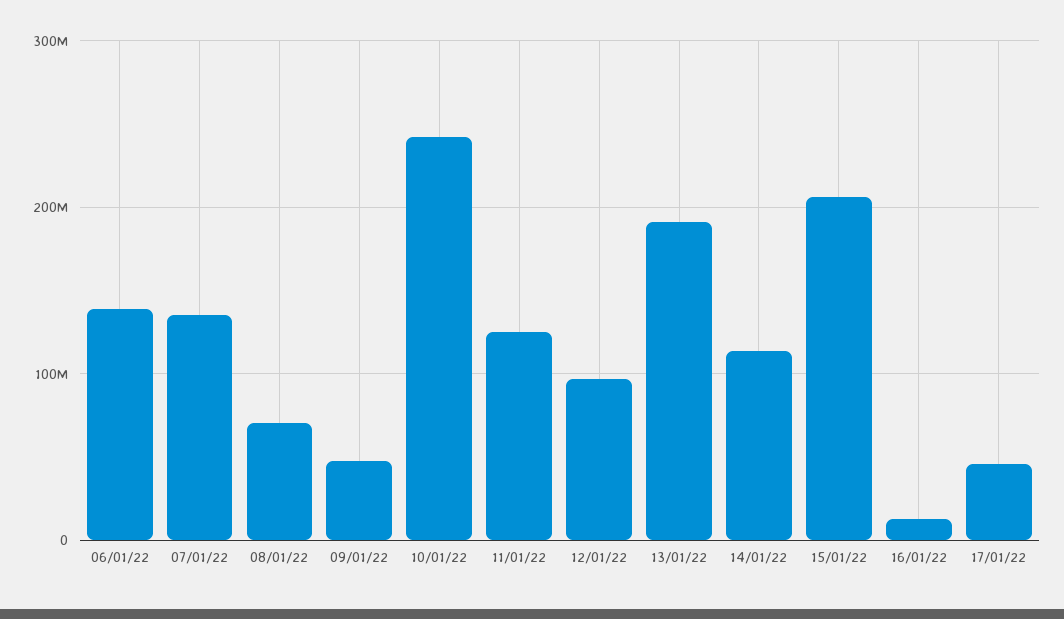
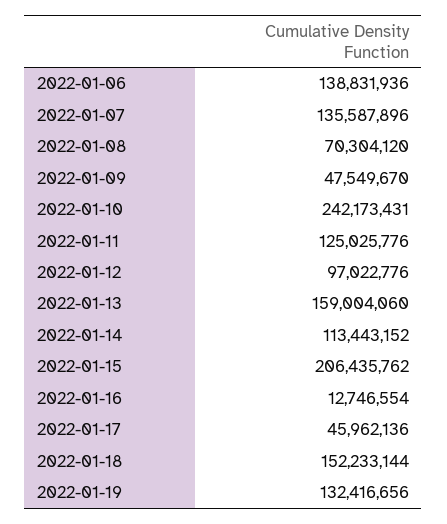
13/01/22: 190000000 -> 159004060
2022-01-18: none -> 152233144
2022-01-19: none -> 132416656

